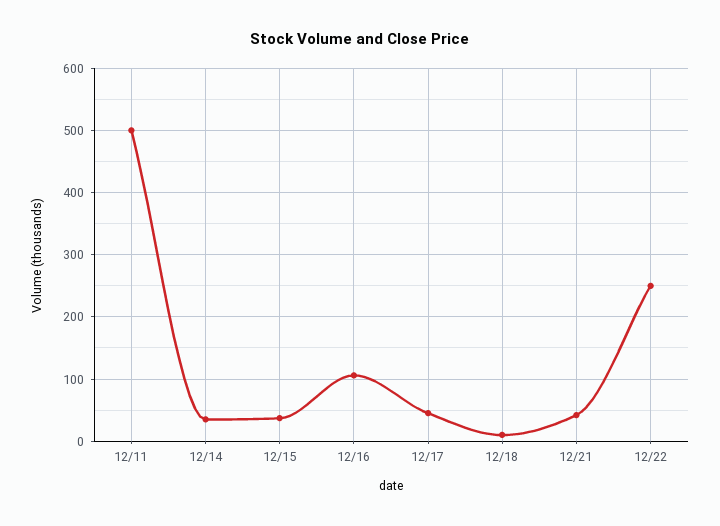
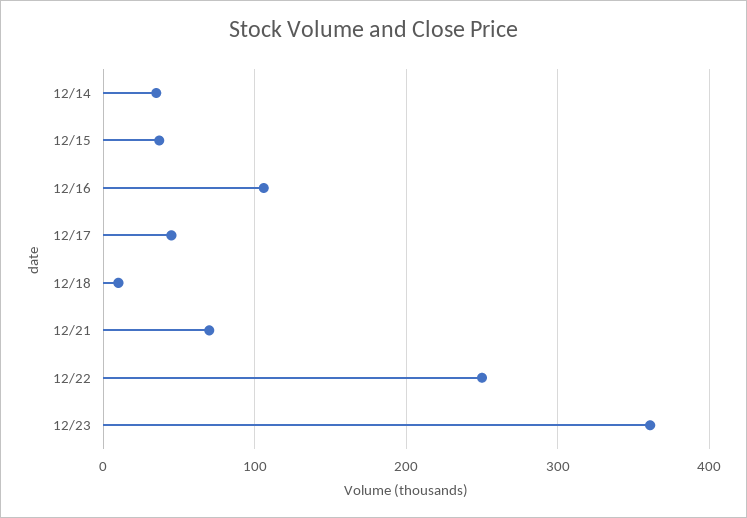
12/11: 500 -> none
12/21: 40 -> 70
12/23: none -> 360

